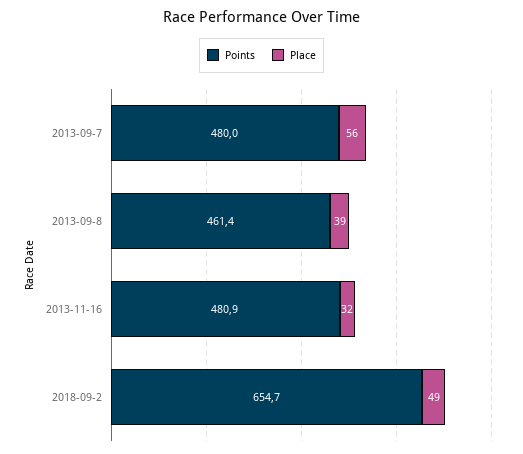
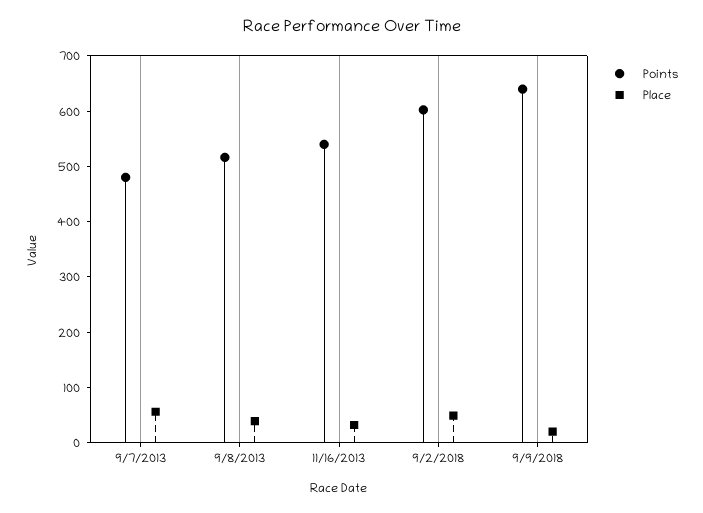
Points, 2013-09-8: 461.4 -> 520
Points, 2013-11-16: 480.9 -> 540
Points, 2018-09-2: 654.7 -> 600
Points, 9/9/2018: none -> 640
Place, 9/9/2018: none -> 20

